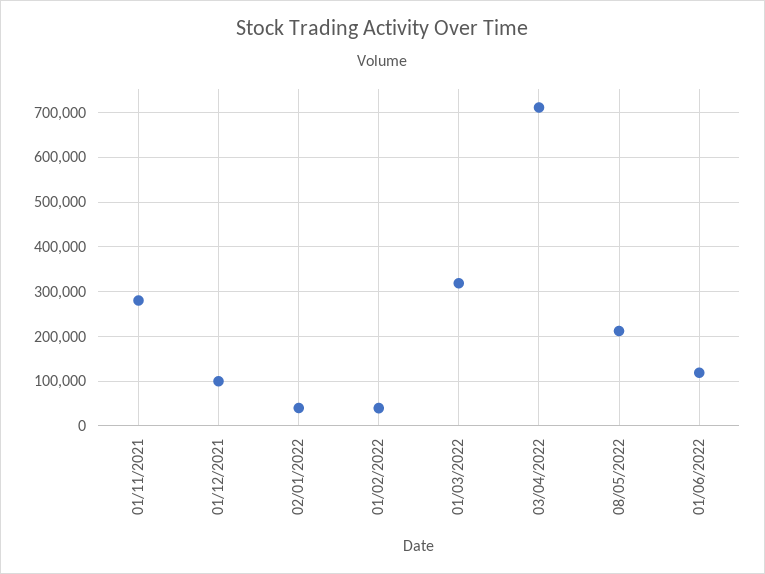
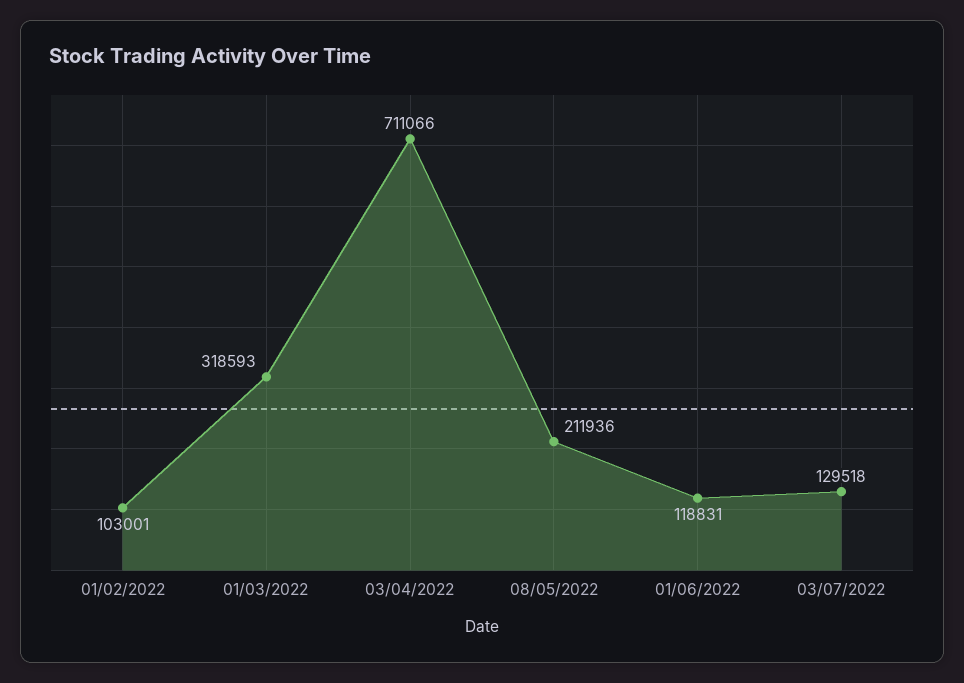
01/11/2021: 280000 -> none
01/12/2021: 100000 -> none
02/01/2022: 40000 -> none
01/02/2022: 40000 -> 103001
03/07/2022: none -> 129518

